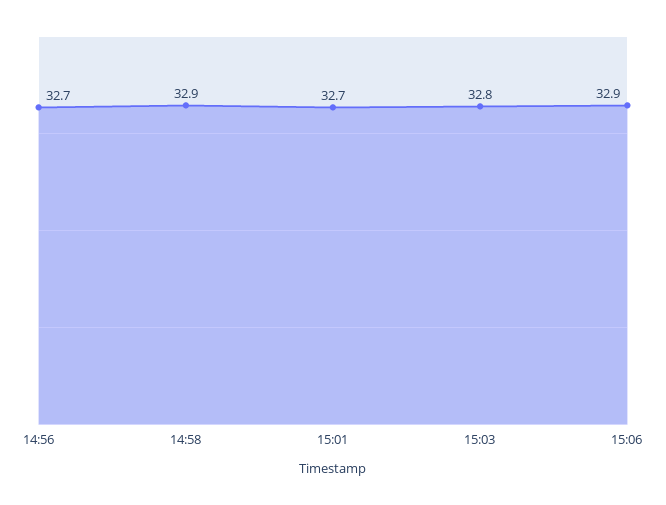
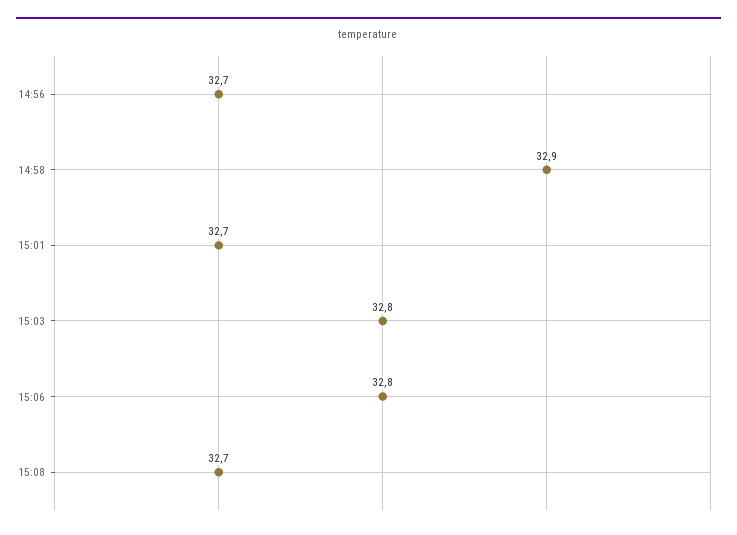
15:06: 32.9 -> 32.8
15:08: none -> 32.7

